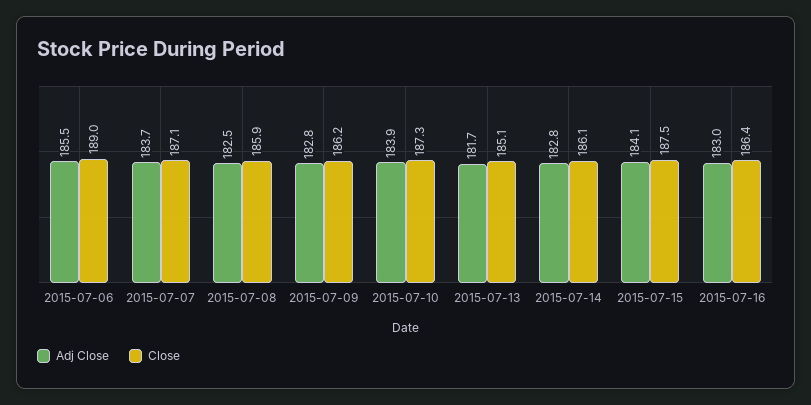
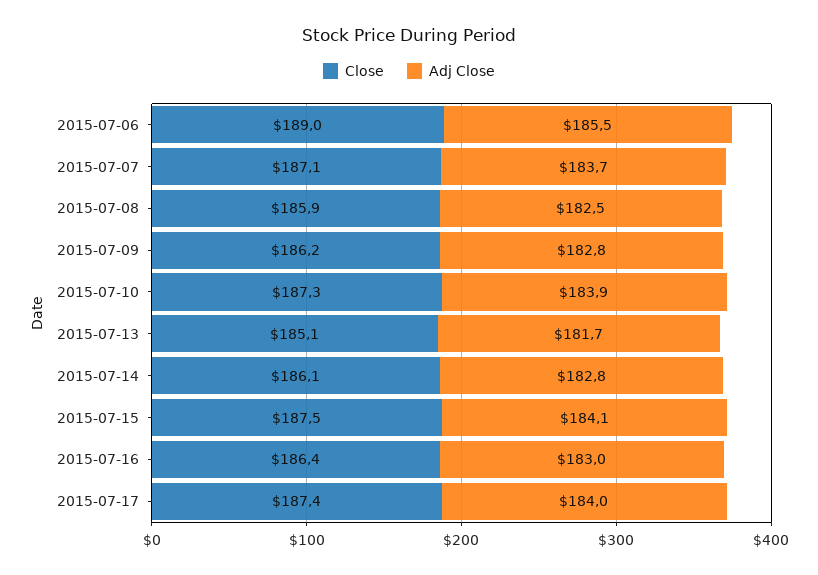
Close, 2015-07-17: none -> 187.4
Adj Close, 2015-07-17: none -> 184

